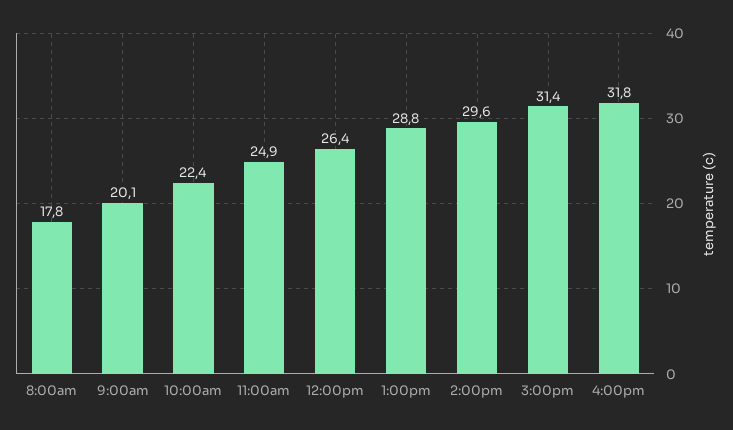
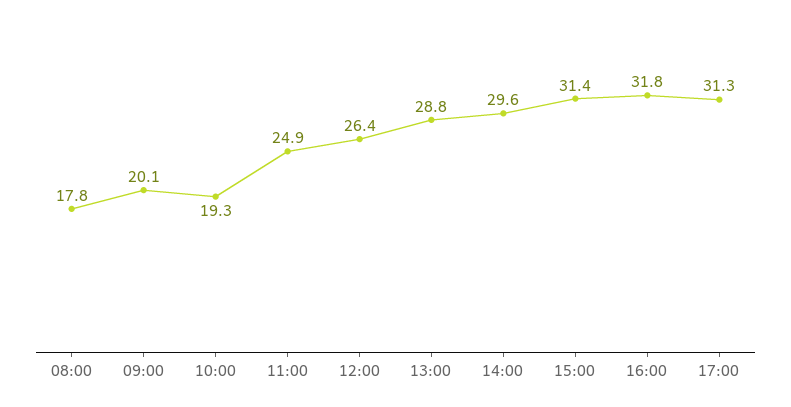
10:00am: 22.4 -> 19.3
17:00: none -> 31.3

